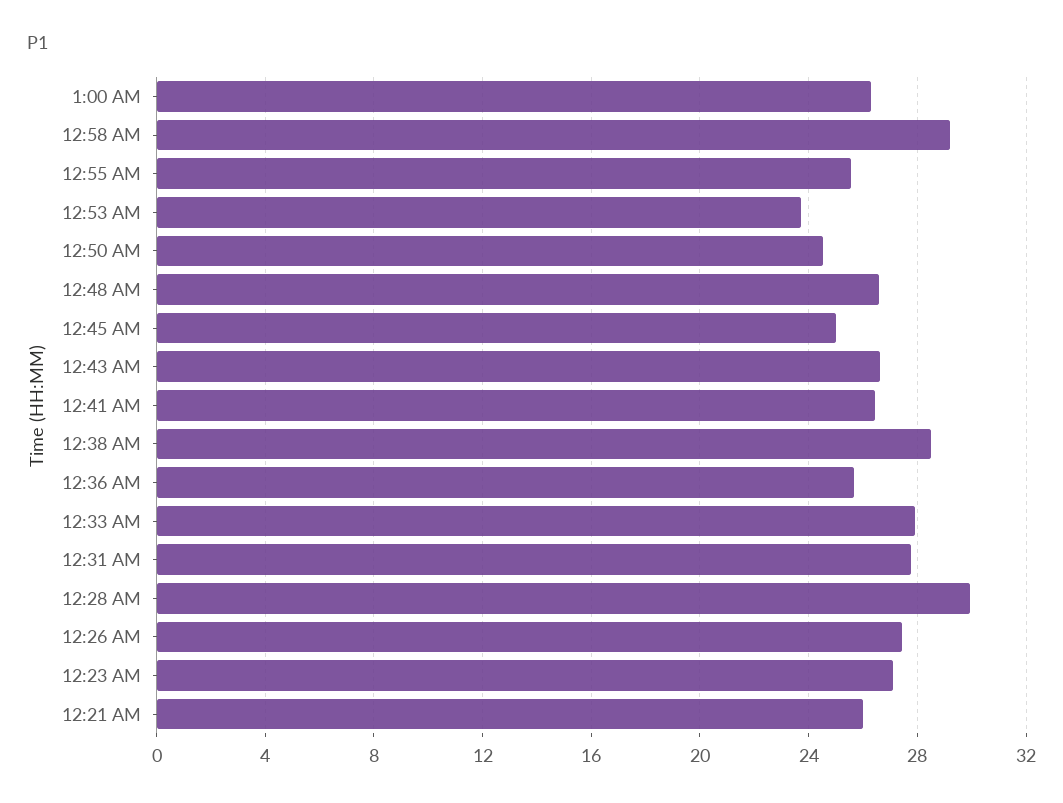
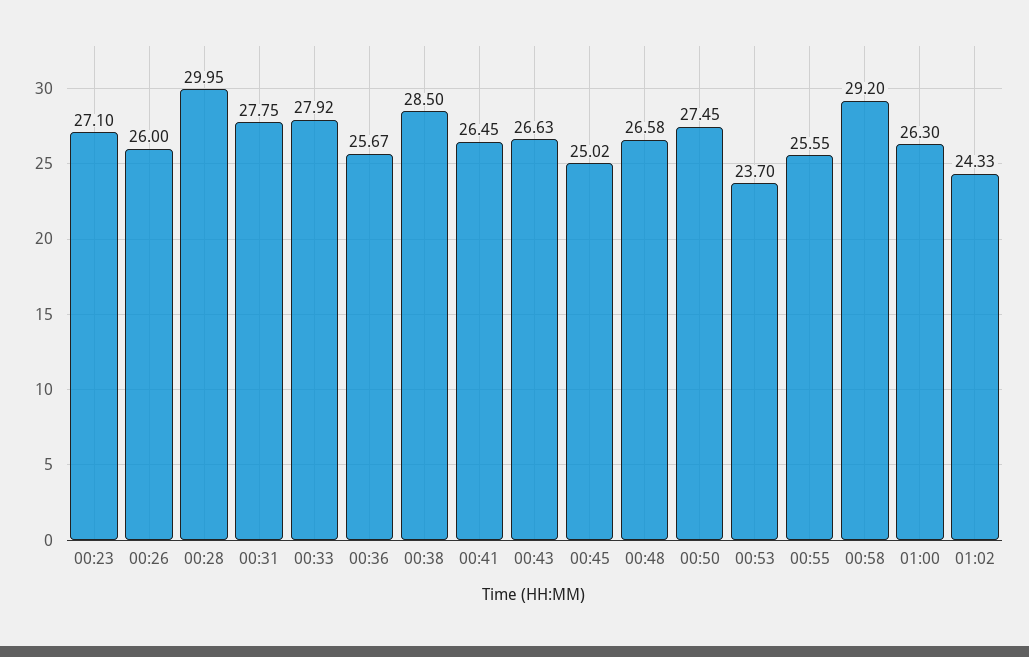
12:50 AM: 24.5 -> 27.45
12:26 AM: 27.5 -> 26
12:21 AM: 26 -> none
01:02: none -> 24.33

